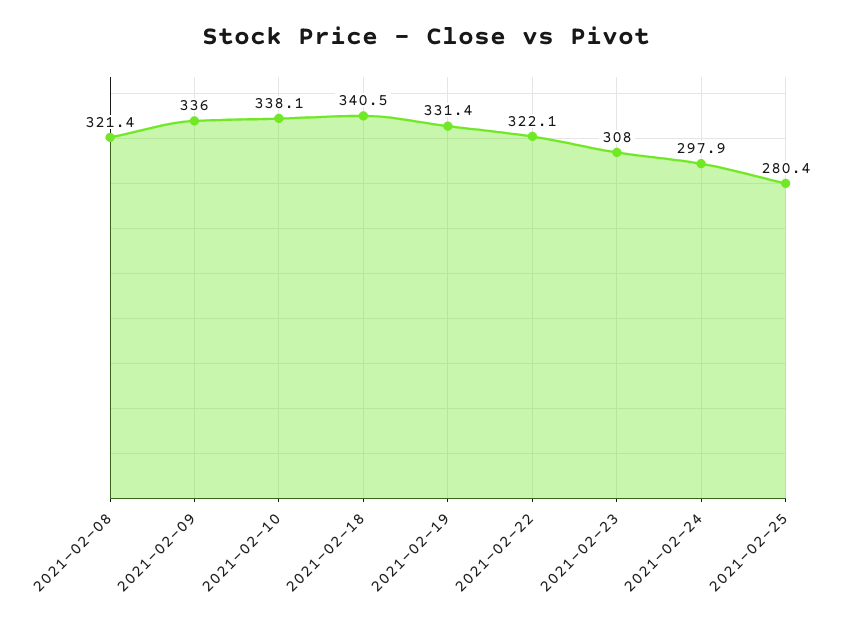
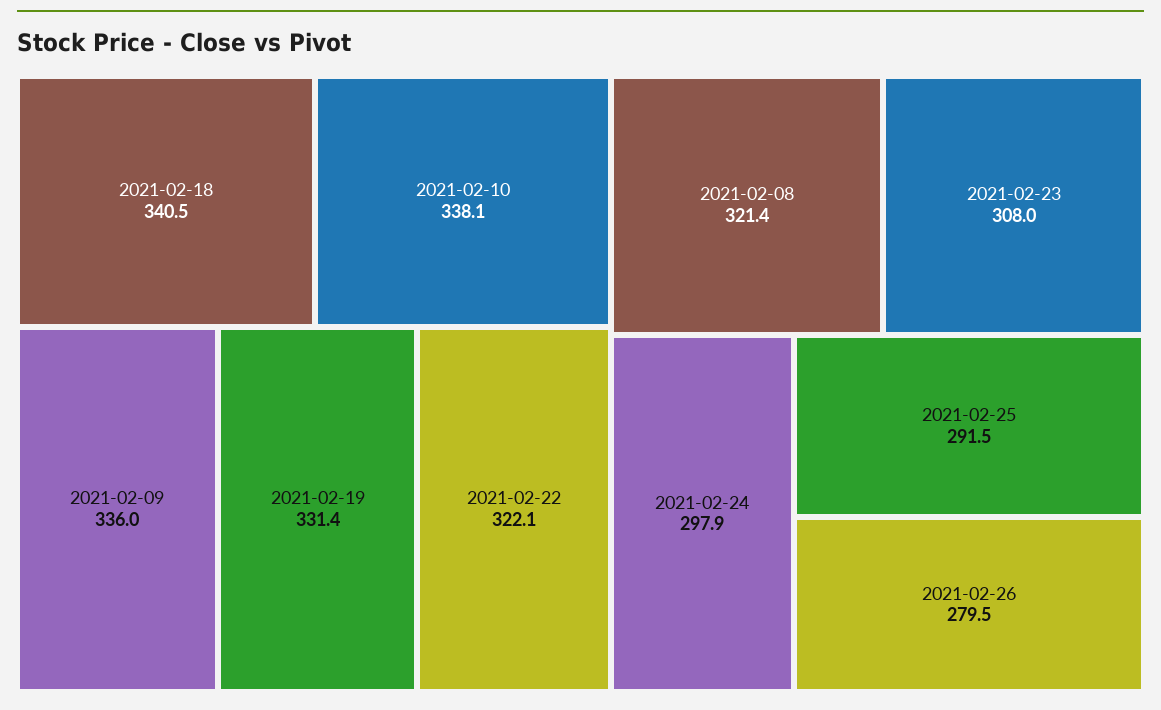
2021-02-25: 280.4 -> 291.5
2021-02-26: none -> 279.5

